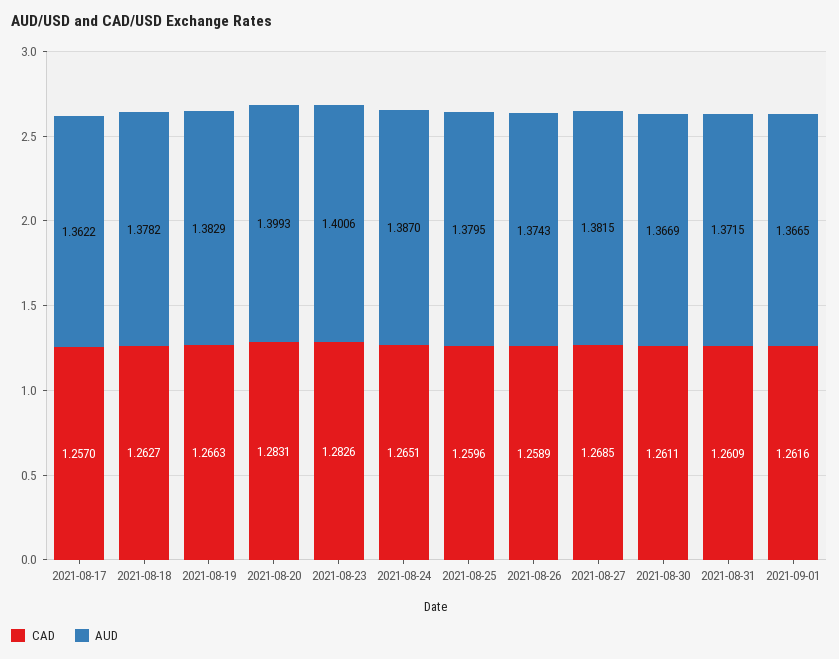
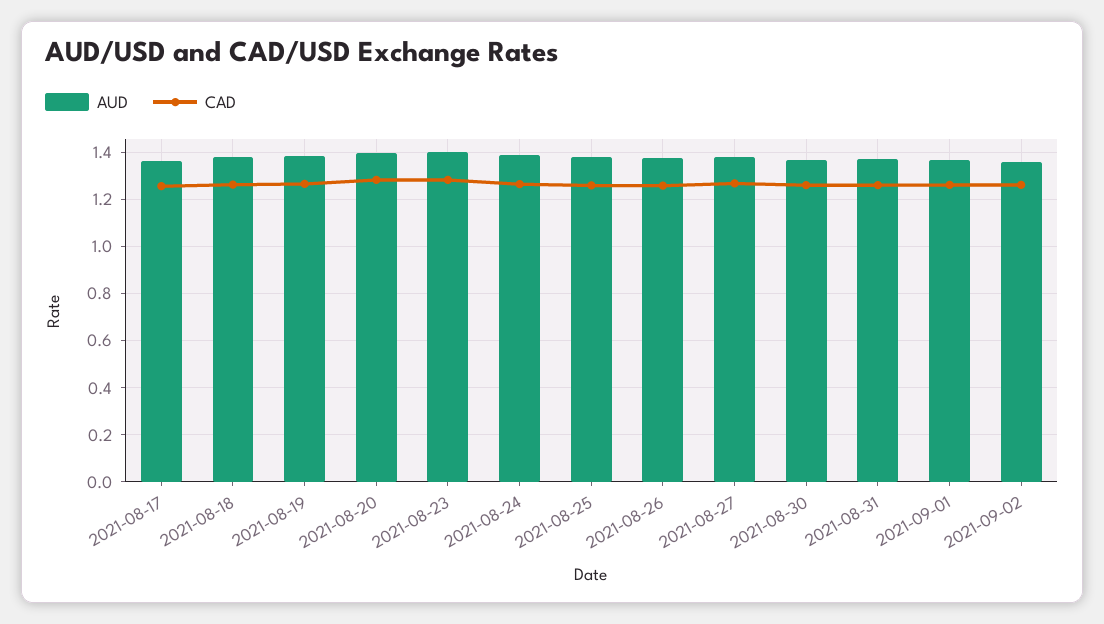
AUD, 2021-09-02: none -> 1.35
CAD, 2021-09-02: none -> 1.25

